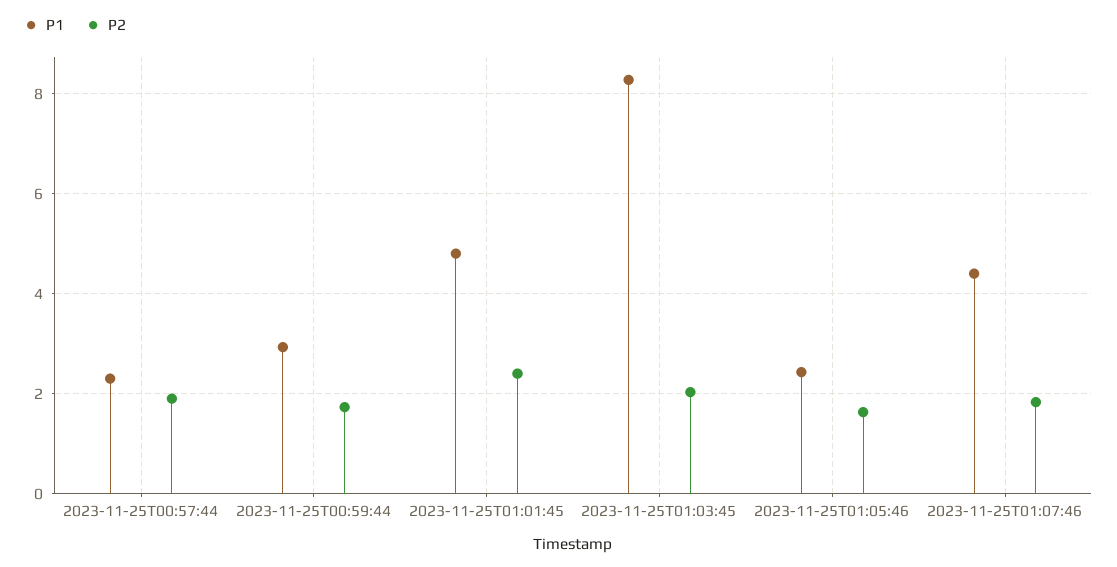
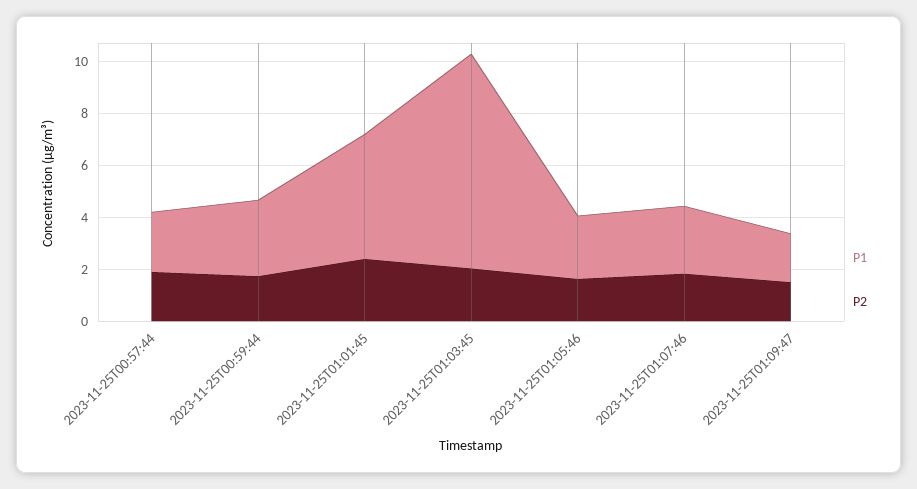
P1, 2023-11-25T01:07:46: 4.4 -> 2.5
P1, 2023-11-25T01:09:47: none -> 2
P2, 2023-11-25T01:09:47: none -> 1.5

